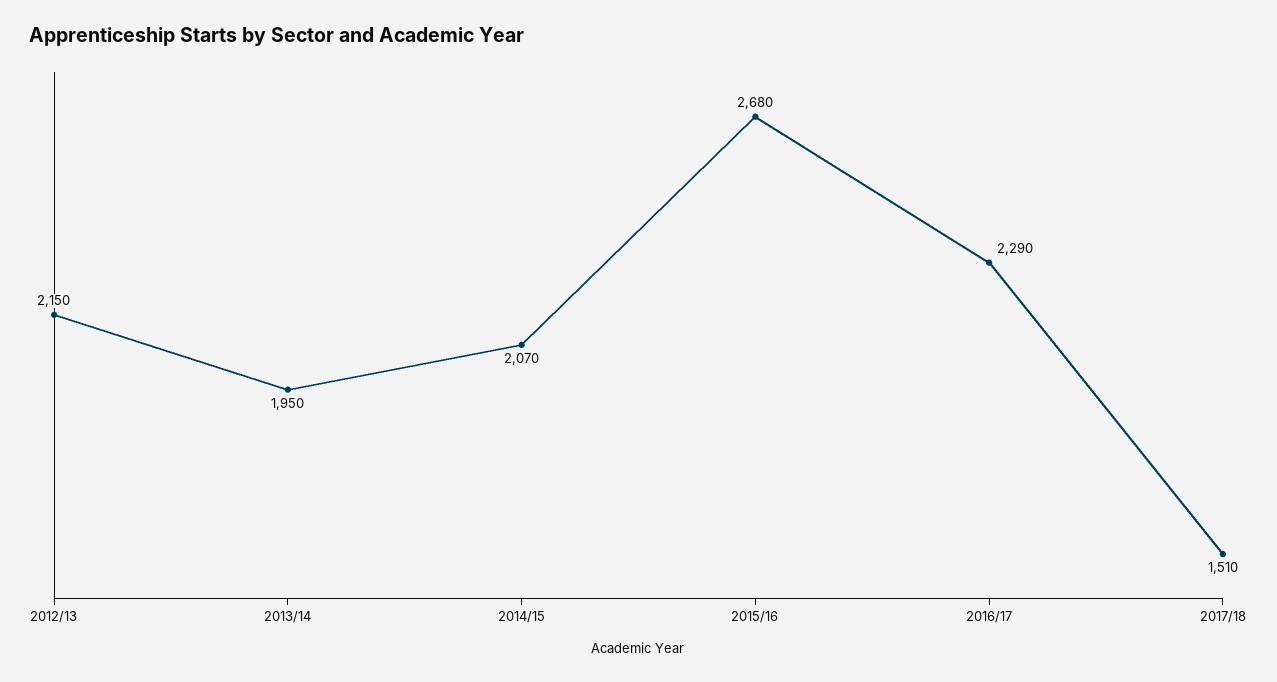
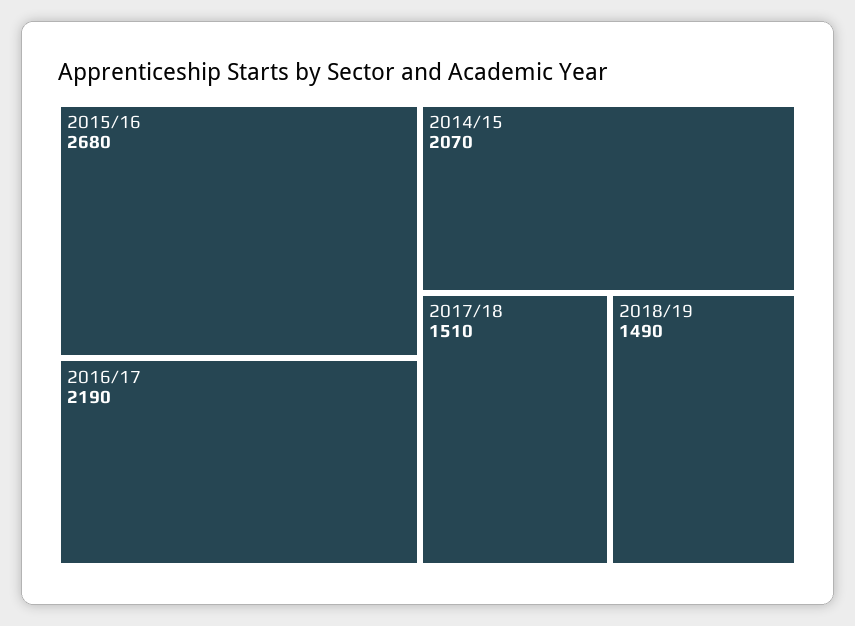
2012/13: 2150 -> none
2013/14: 1950 -> none
2016/17: 2290 -> 2190
2018/19: none -> 1490

